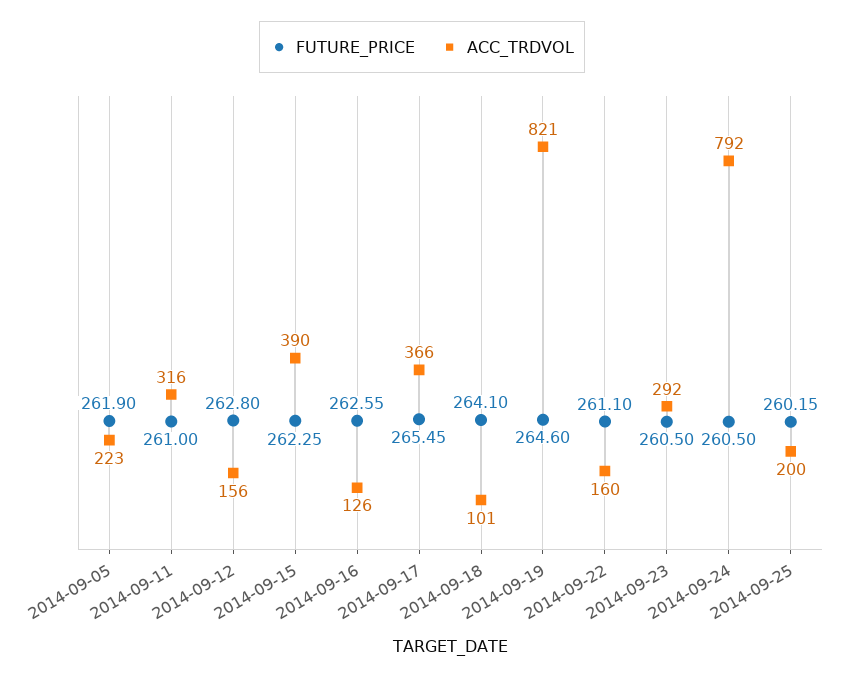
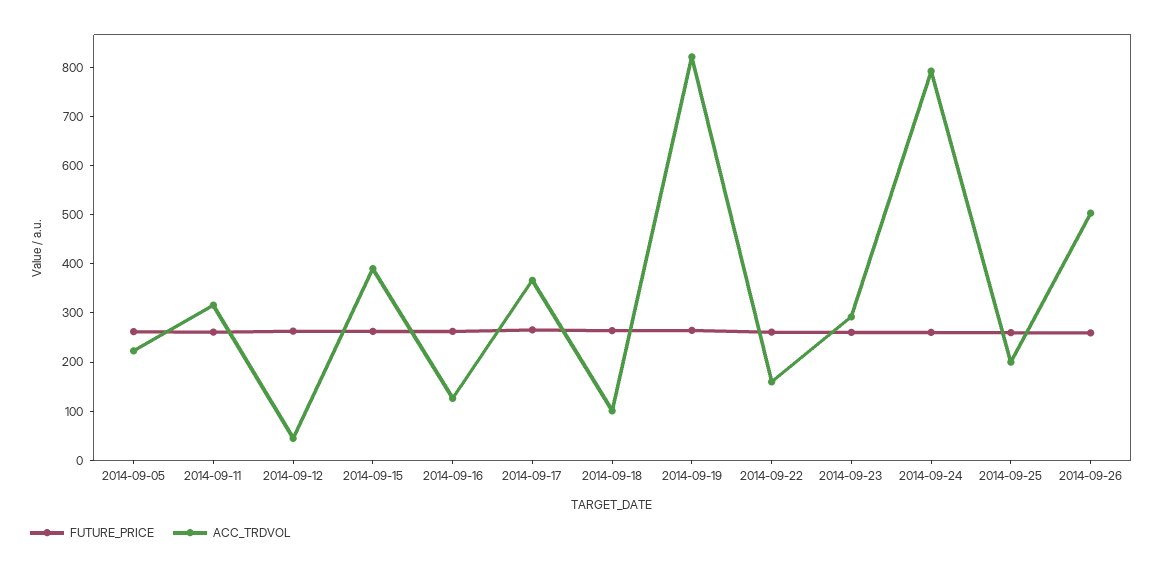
ACC_TRDVOL, 2014-09-12: 156 -> 40
FUTURE_PRICE, 2014-09-26: none -> 260
ACC_TRDVOL, 2014-09-26: none -> 500

